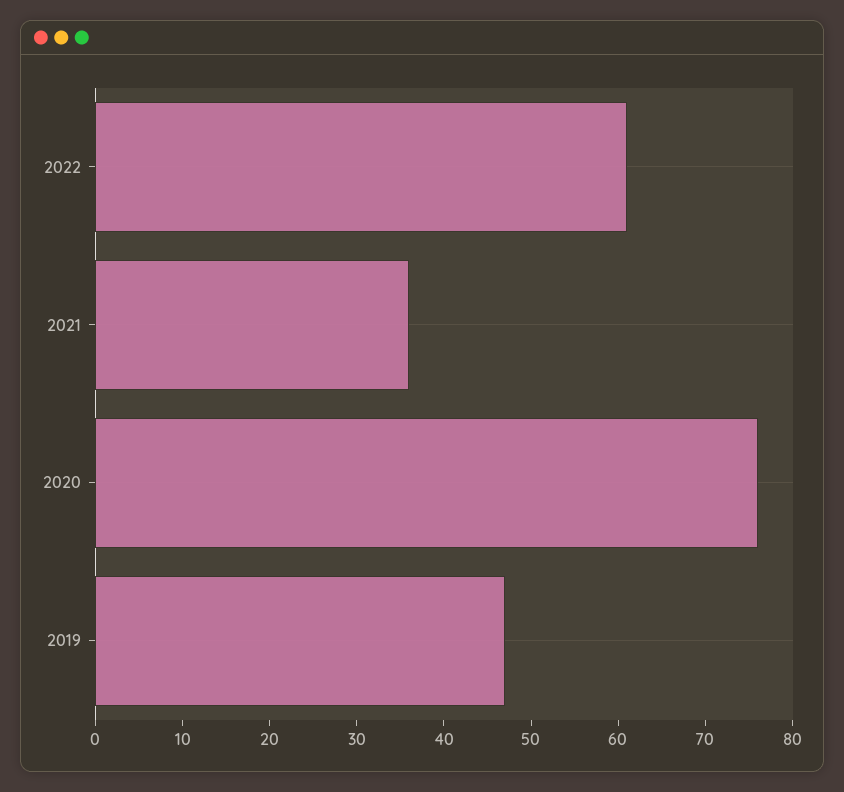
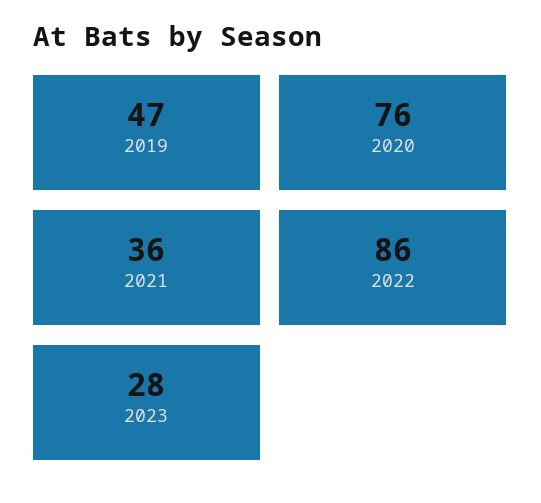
2022: 61 -> 86
2023: none -> 28

